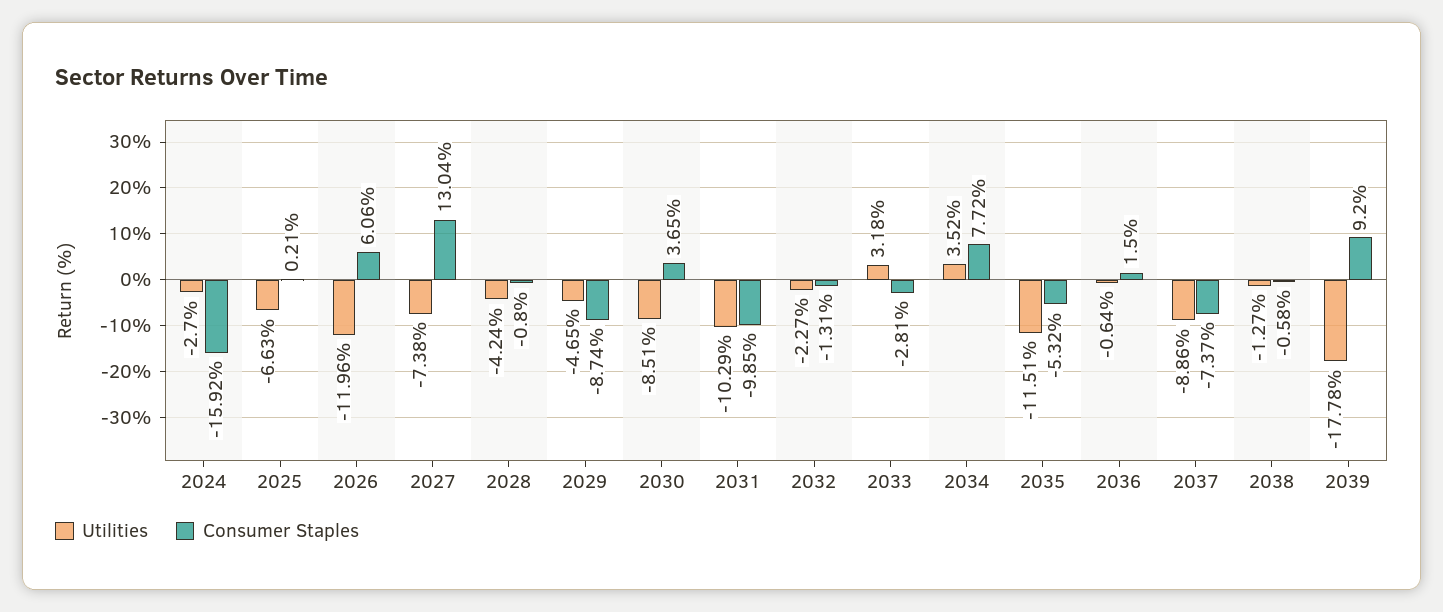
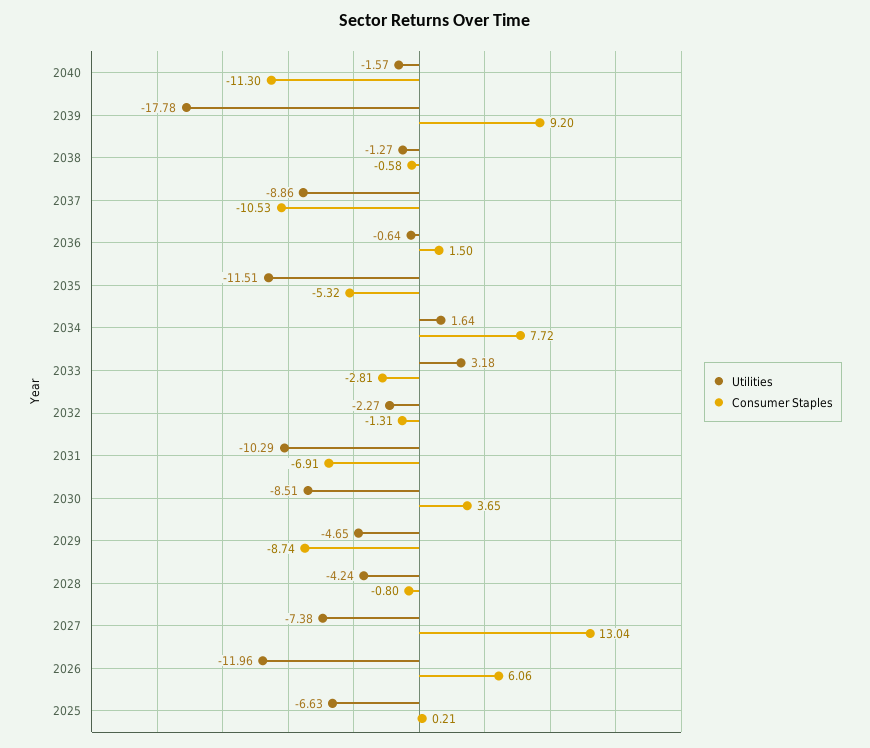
Utilities, 2024: -2.7 -> none
Consumer Staples, 2024: -15.92 -> none
Consumer Staples, 2031: -9.85 -> -6.91
Utilities, 2034: 3.52 -> 1.64
Consumer Staples, 2037: -7.37 -> -10.53
Utilities, 2040: none -> -1.57
Consumer Staples, 2040: none -> -11.3

